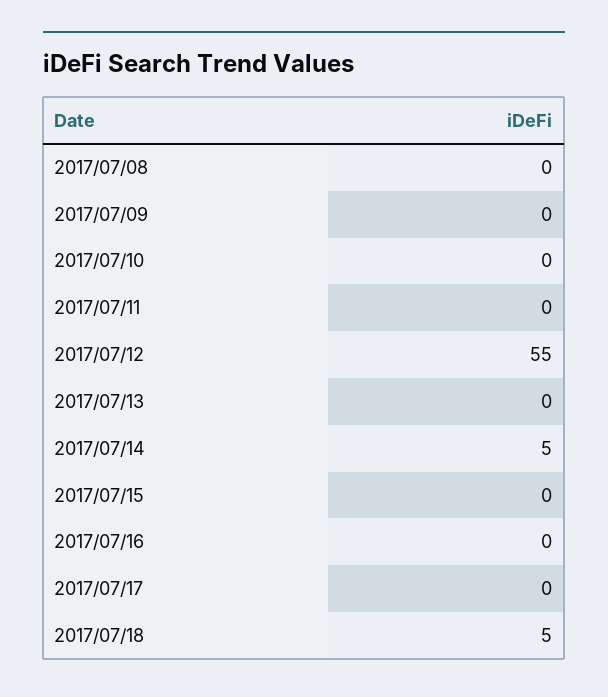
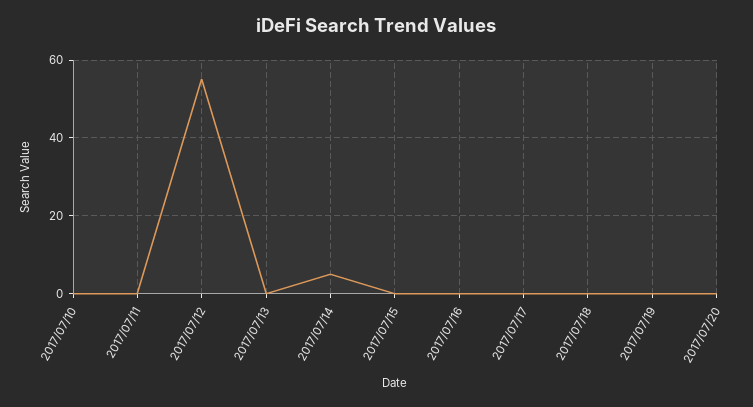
2017/07/08: 0 -> none
2017/07/09: 0 -> none
2017/07/18: 5 -> 0
2017/07/19: none -> 0
2017/07/20: none -> 0

